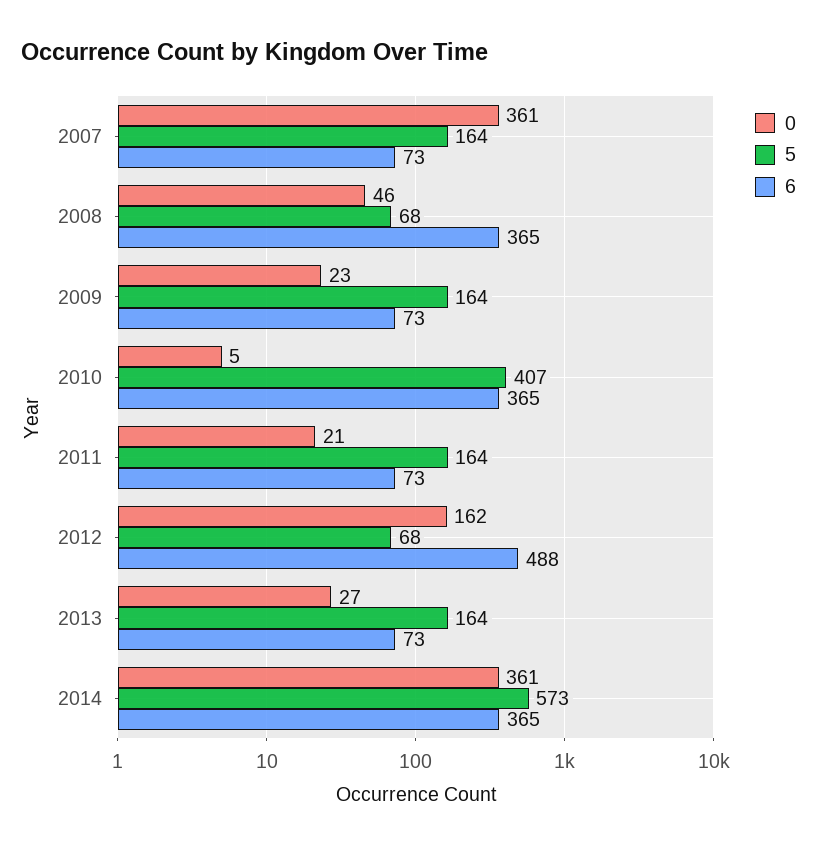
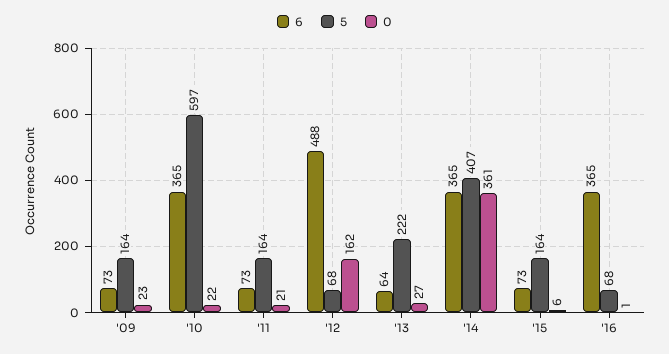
0, 2007: 361 -> none
5, 2007: 164 -> none
6, 2007: 73 -> none
0, 2008: 46 -> none
5, 2008: 68 -> none
6, 2008: 365 -> none
0, 2010: 5 -> 22
5, 2010: 407 -> 597
5, 2013: 164 -> 222
6, 2013: 73 -> 64
5, 2014: 573 -> 407
6, '15: none -> 73
5, '15: none -> 164
0, '15: none -> 6
6, '16: none -> 365
5, '16: none -> 68
0, '16: none -> 1

